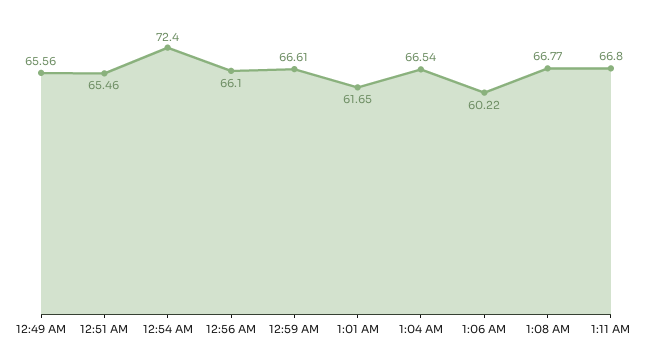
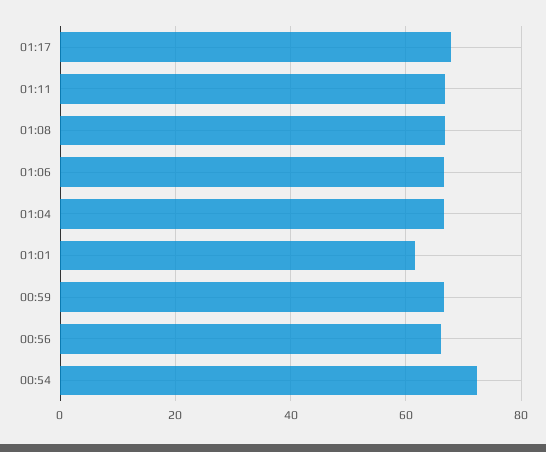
12:49 AM: 65.56 -> none
12:51 AM: 65.46 -> none
1:06 AM: 60.22 -> 66
01:17: none -> 68

